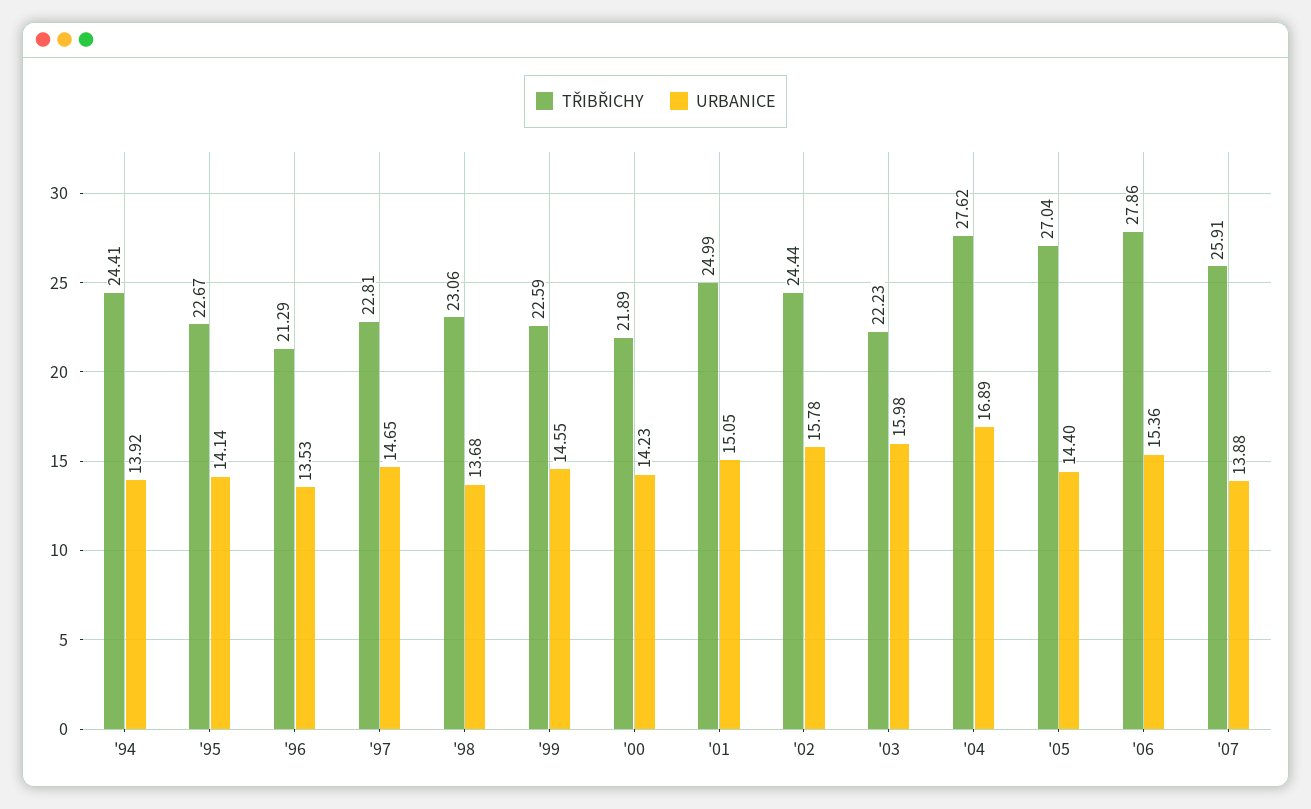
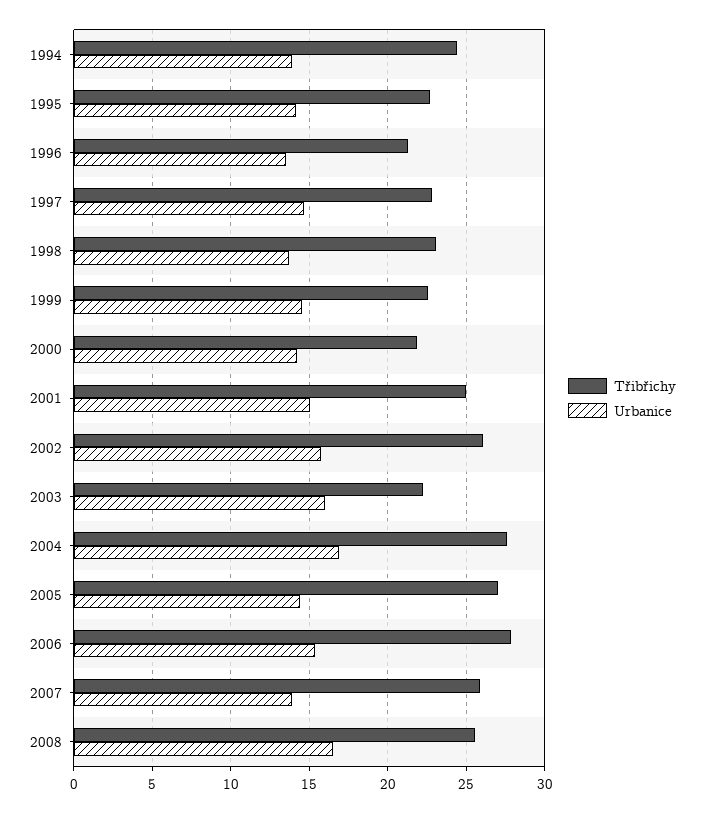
TŘIBŘICHY, '02: 24.44 -> 26
TŘIBŘICHY, 2008: none -> 25.5
URBANICE, 2008: none -> 16.5

